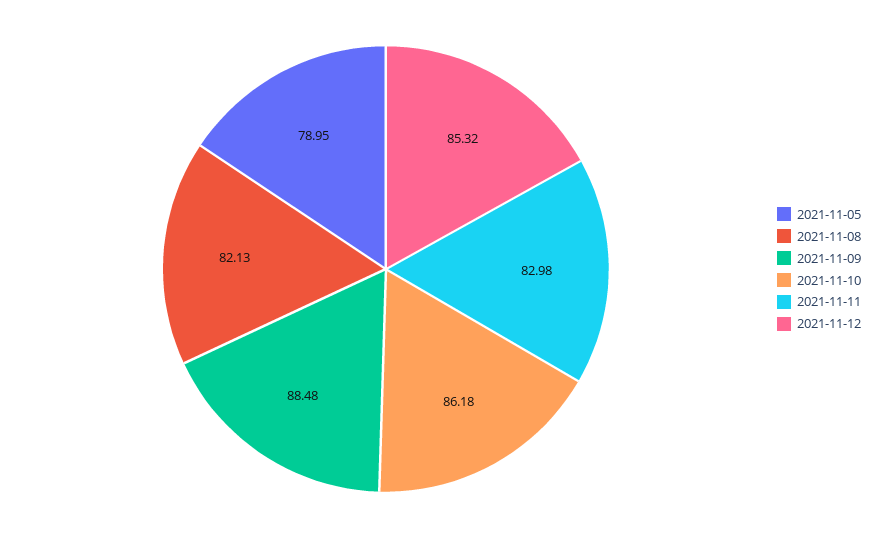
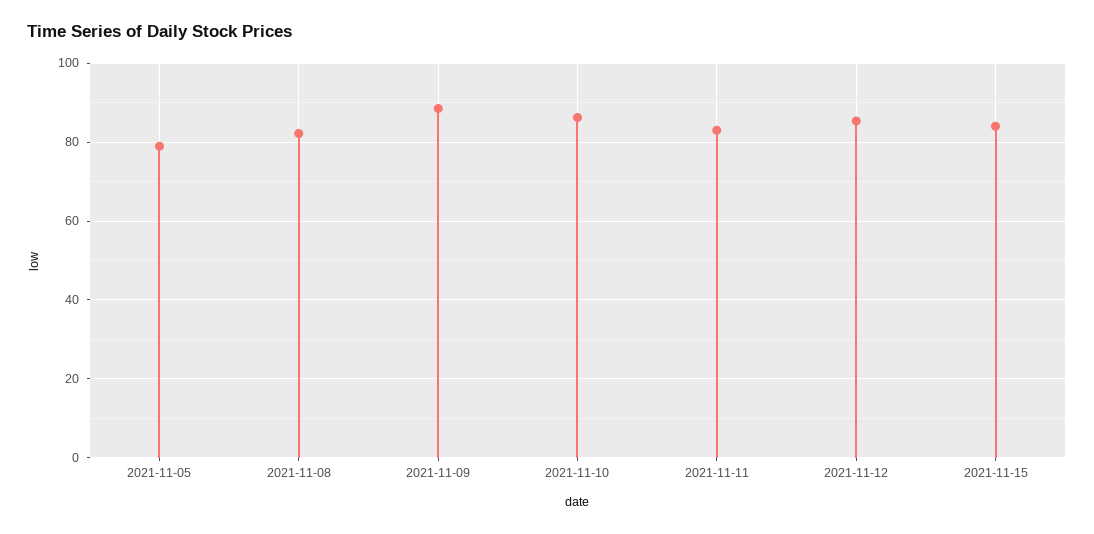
2021-11-15: none -> 84

